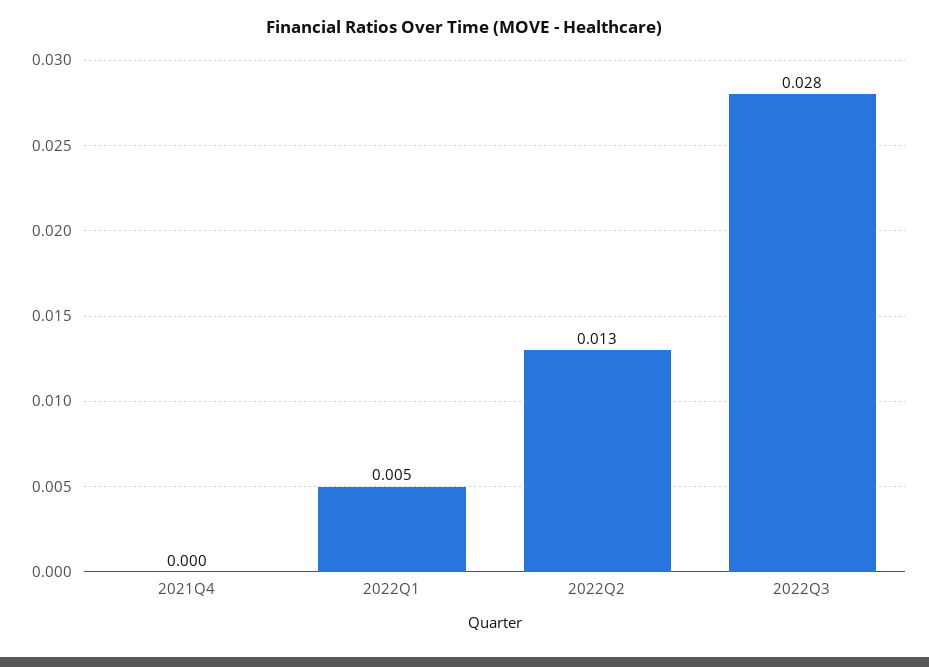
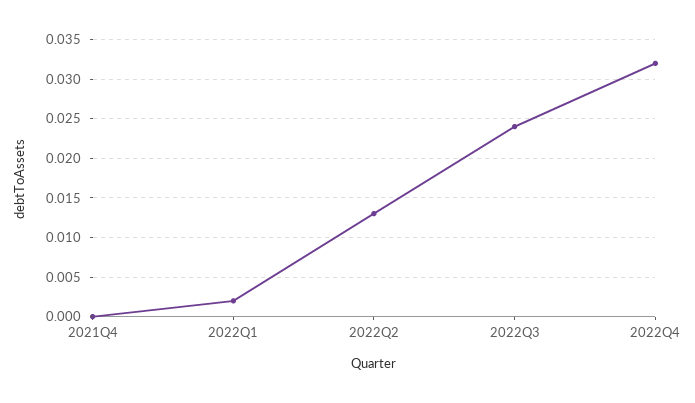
2022Q1: 0.005 -> 0.002
2022Q3: 0.028 -> 0.024
2022Q4: none -> 0.032

